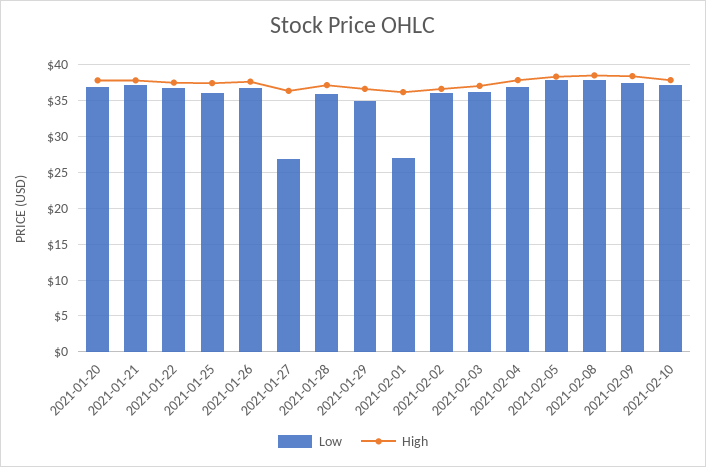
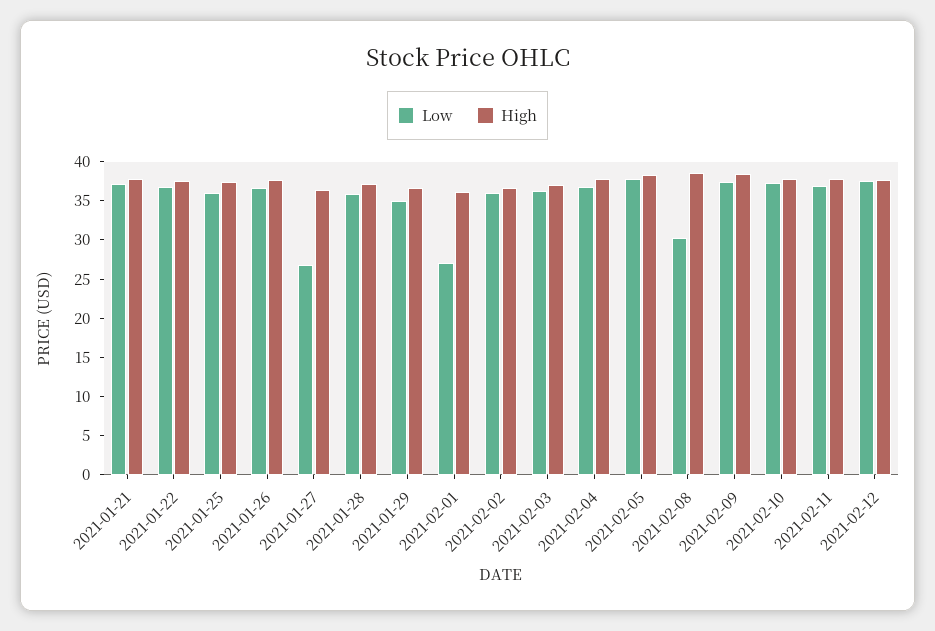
Low, 2021-01-20: 37 -> none
High, 2021-01-20: 38 -> none
Low, 2021-02-08: 38 -> 30
Low, 2021-02-11: none -> 37.5
High, 2021-02-11: none -> 37.5
Low, 2021-02-12: none -> 37.5
High, 2021-02-12: none -> 37.5

